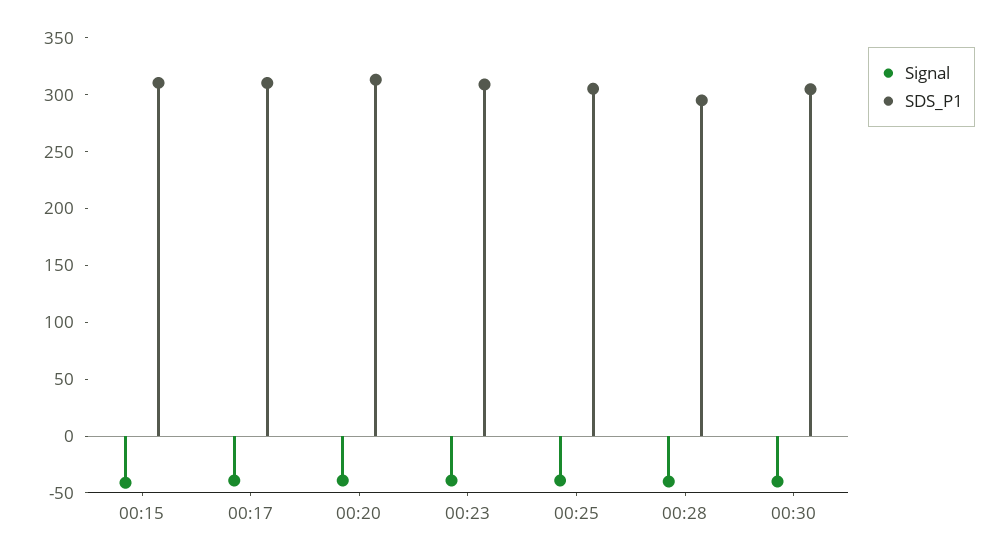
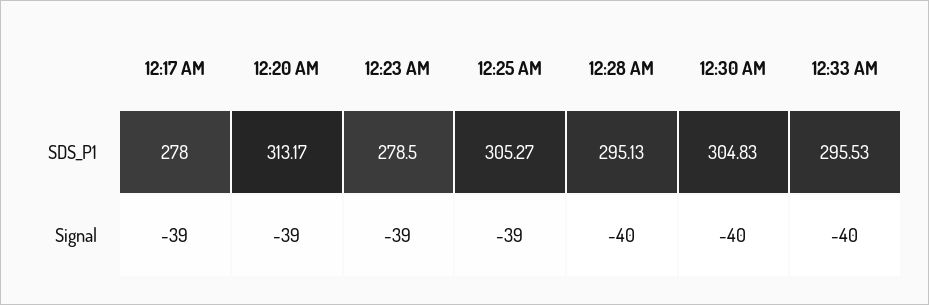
Signal, 00:15: -40 -> none
SDS_P1, 00:15: 310 -> none
SDS_P1, 00:17: 310 -> 278
SDS_P1, 00:23: 310 -> 278.5
SDS_P1, 12:33 AM: none -> 295.53
Signal, 12:33 AM: none -> -40

